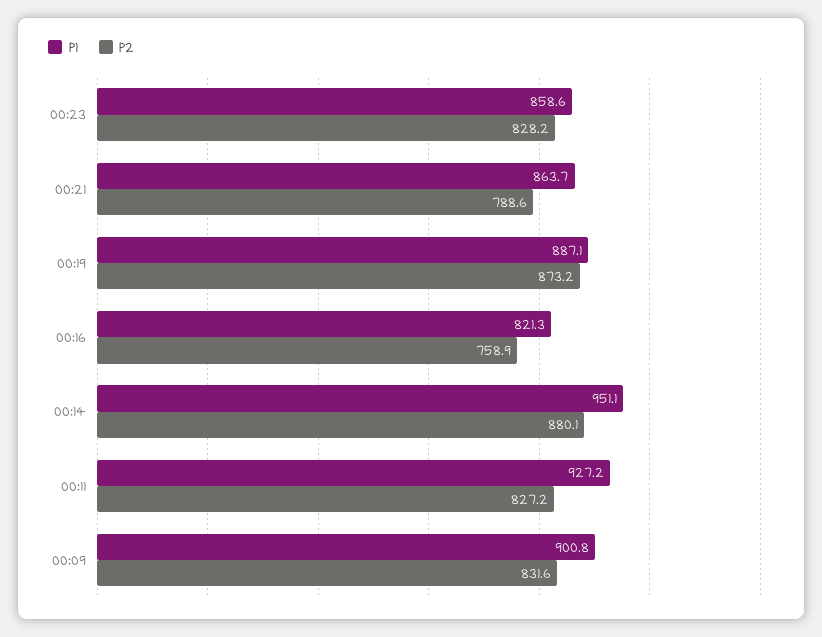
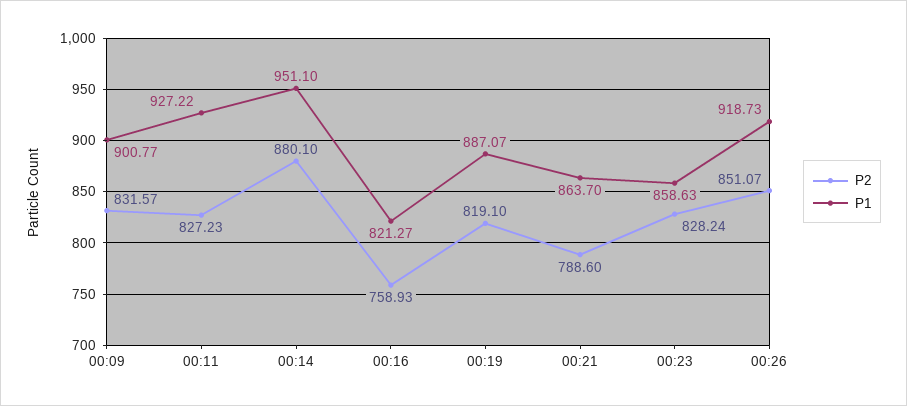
P2, 00:19: 873.2 -> 819.1
P2, 00:26: none -> 851.07
P1, 00:26: none -> 918.73

